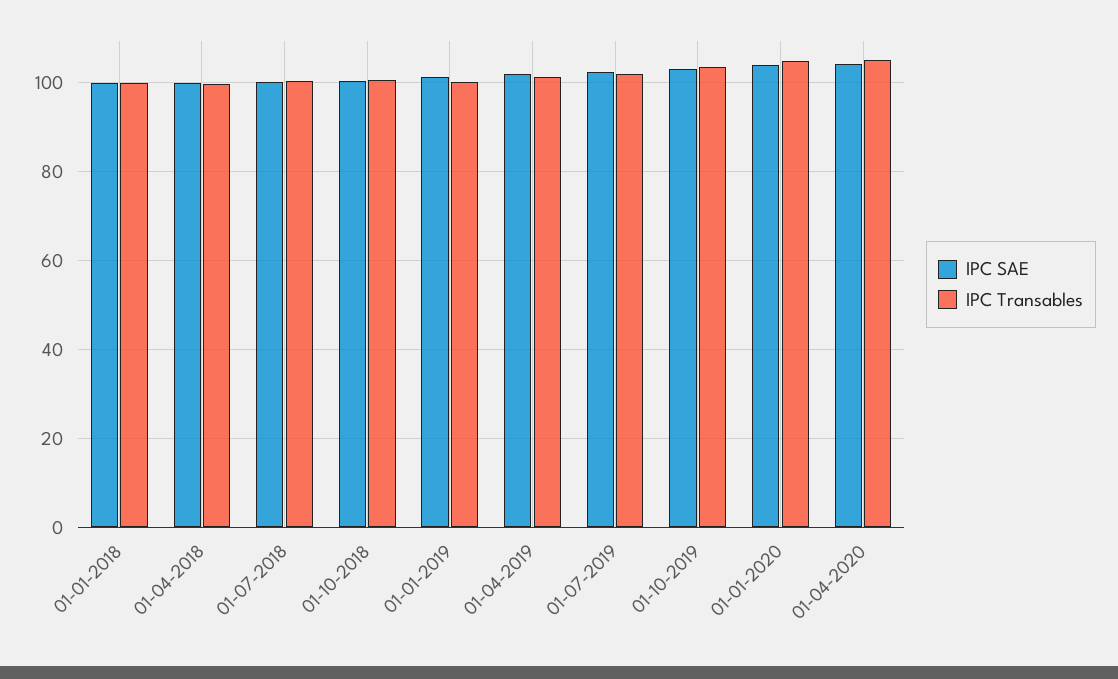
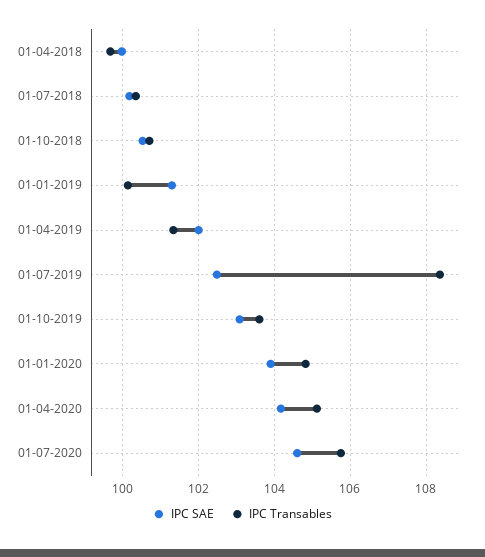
IPC SAE, 01-01-2018: 100 -> none
IPC Transables, 01-01-2018: 100 -> none
IPC Transables, 01-07-2019: 102 -> 108.4
IPC SAE, 01-07-2020: none -> 104.6
IPC Transables, 01-07-2020: none -> 105.8

